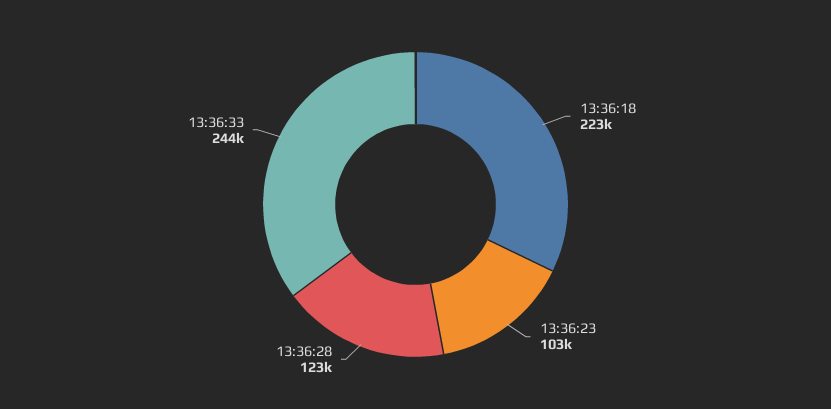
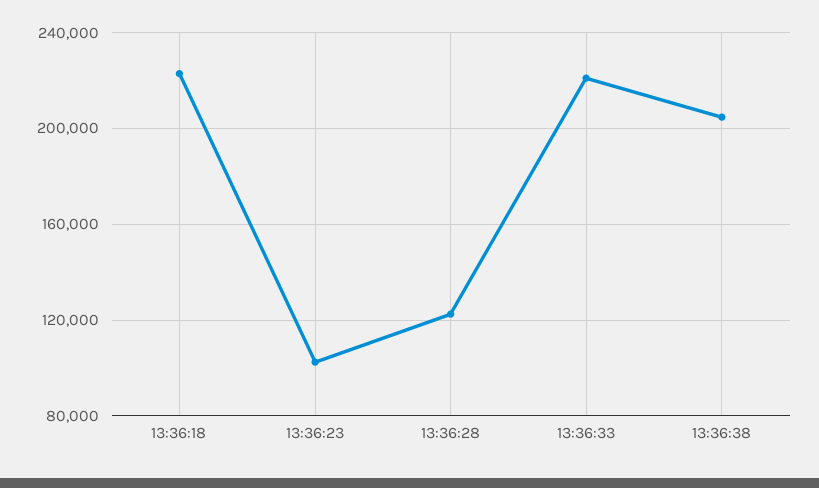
13:36:33: 244000 -> 220000
13:36:38: none -> 205000

